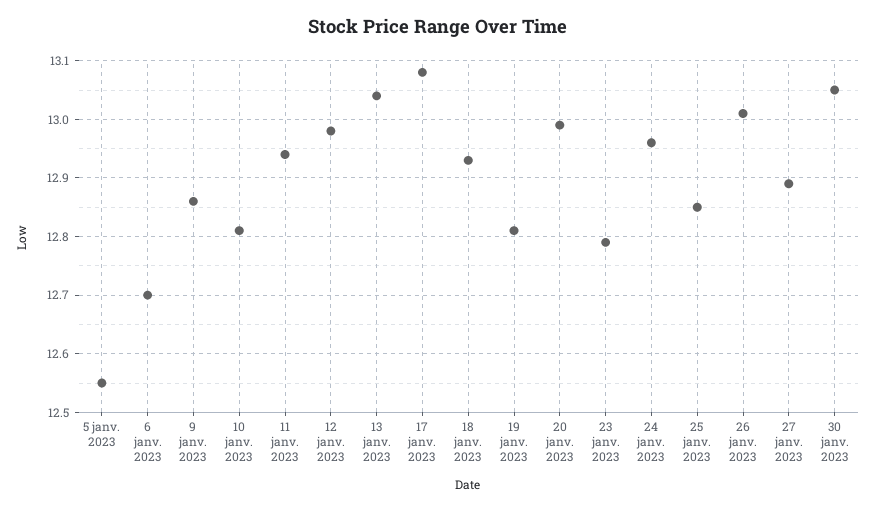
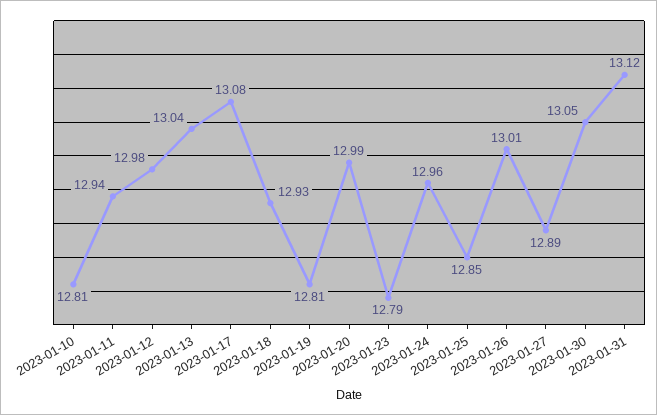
5 janv. 2023: 12.55 -> none
6 janv. 2023: 12.7 -> none
9 janv. 2023: 12.85 -> none
2023-01-31: none -> 13.12

